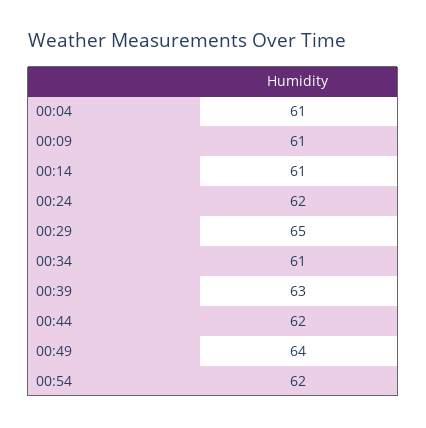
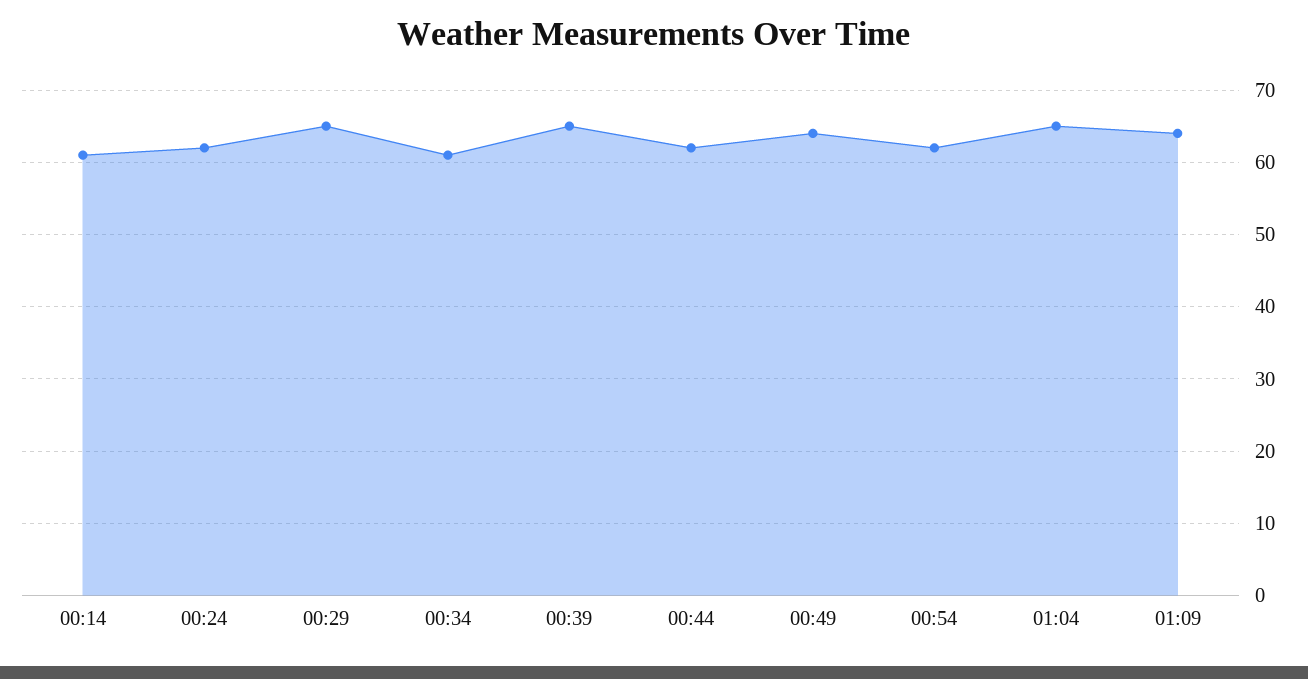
00:04: 61 -> none
00:09: 61 -> none
00:39: 63 -> 65
01:04: none -> 65
01:09: none -> 64

